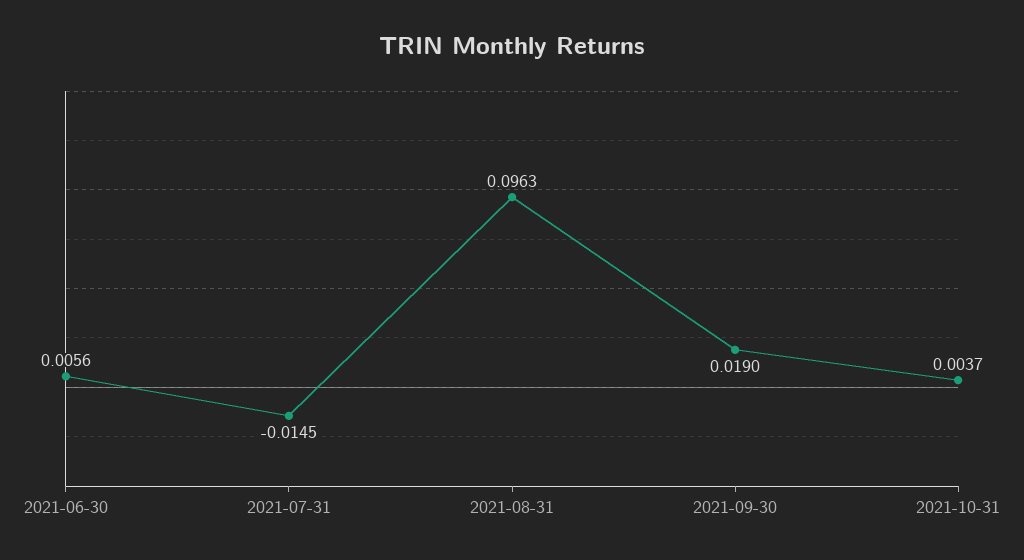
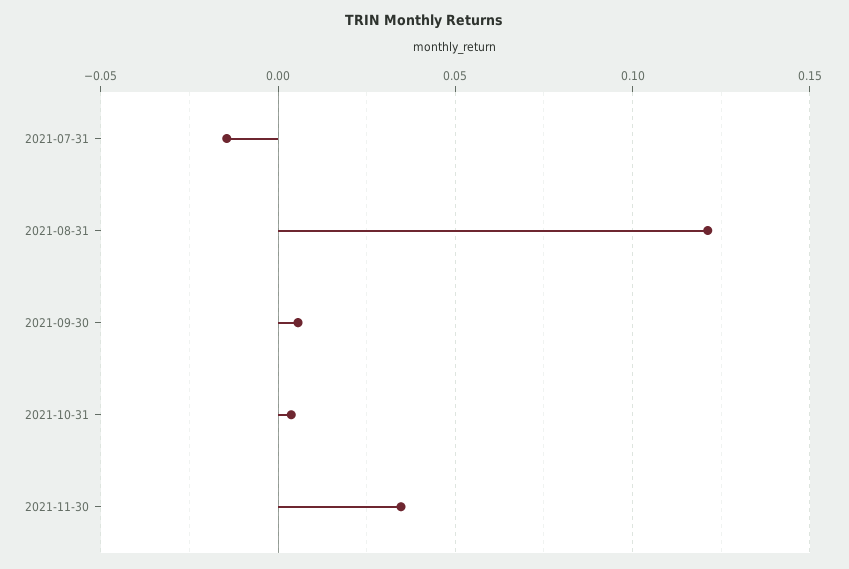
2021-06-30: 0.0056 -> none
2021-08-31: 0.0963 -> 0.12
2021-09-30: 0.019 -> 0.005
2021-11-30: none -> 0.035

